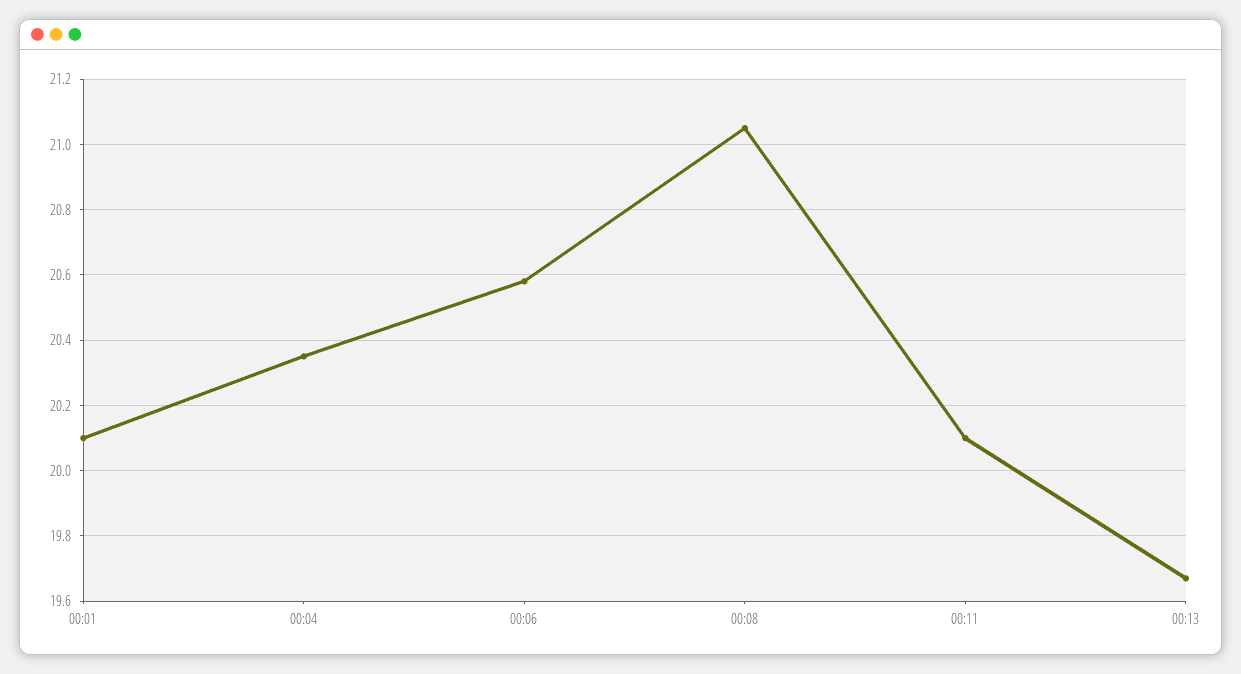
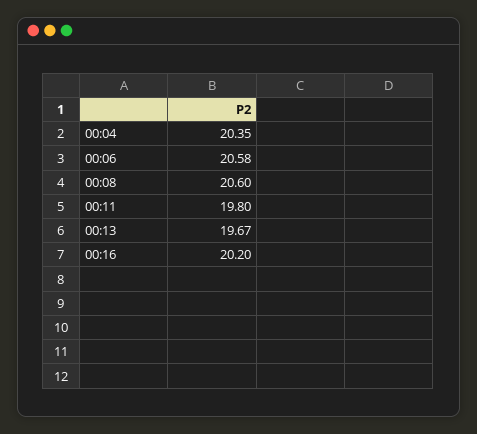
00:01: 20.1 -> none
00:08: 21.05 -> 20.6
00:11: 20.1 -> 19.8
00:16: none -> 20.2

